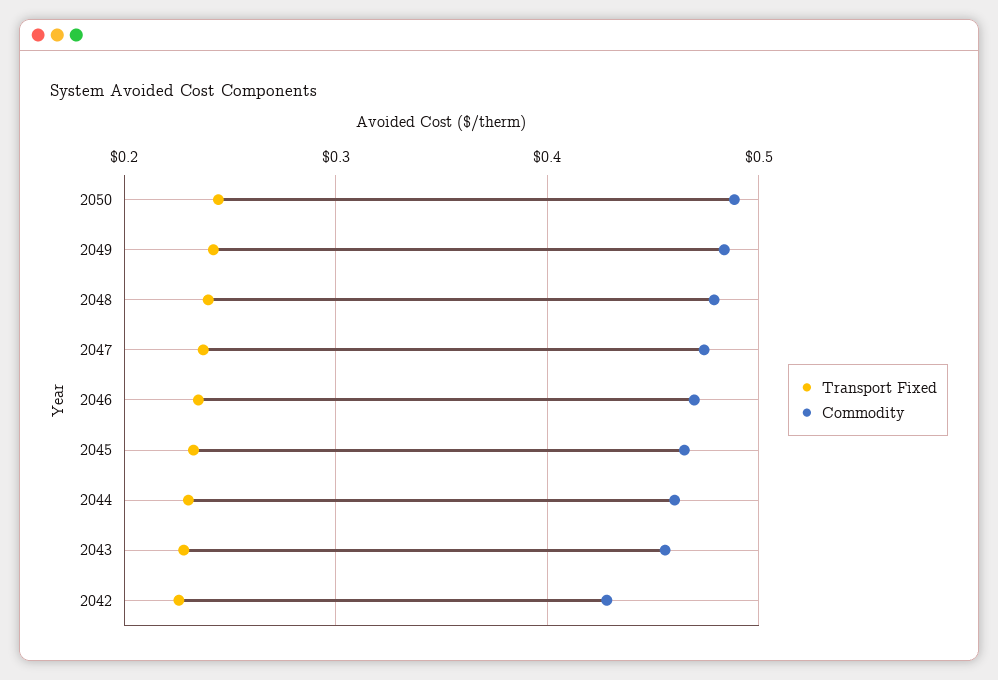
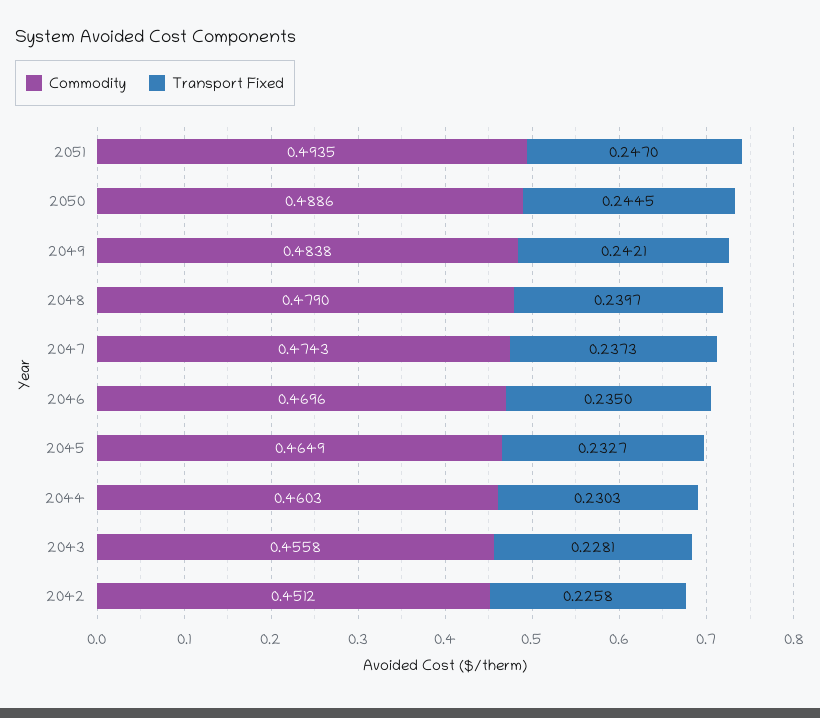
Commodity, 2042: 0.43 -> 0.4512
Commodity, 2051: none -> 0.4935
Transport Fixed, 2051: none -> 0.247

